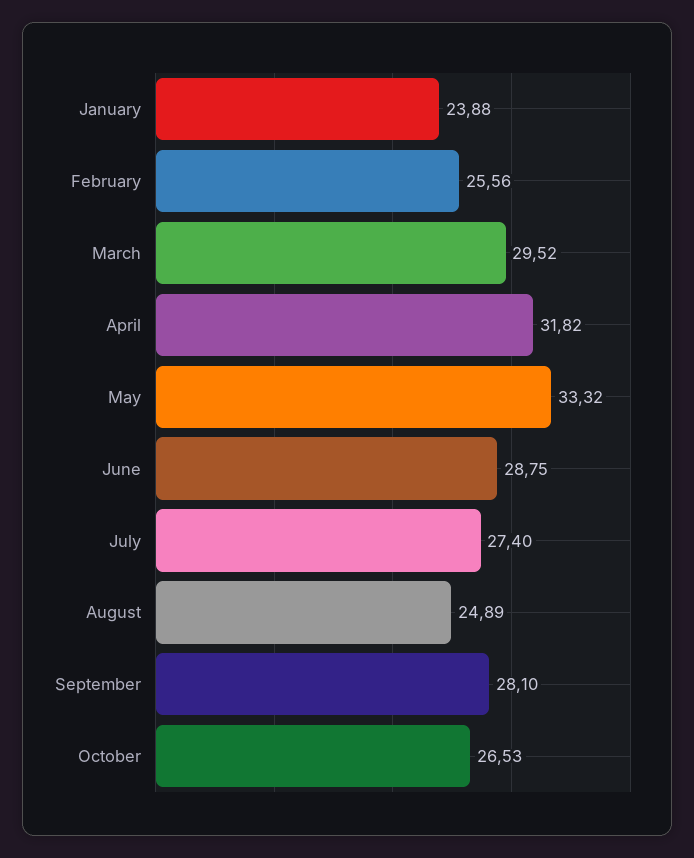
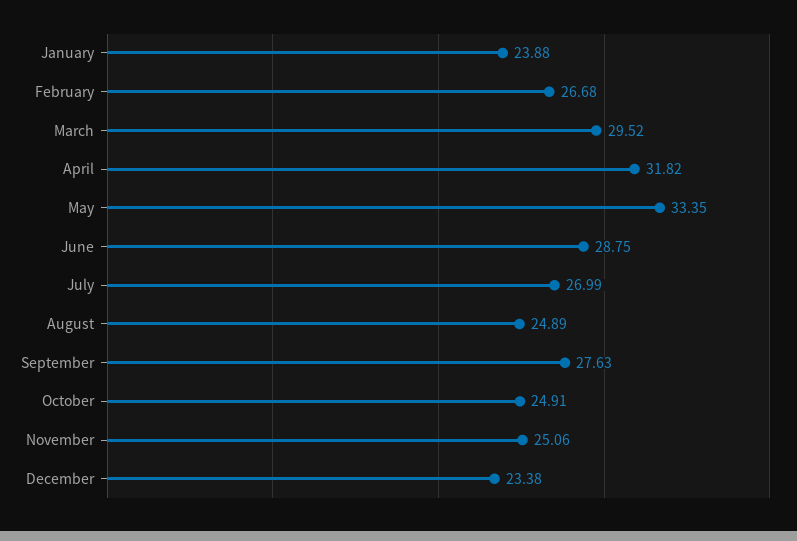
February: 25.56 -> 26.68
May: 33.32 -> 33.35
July: 27.4 -> 26.99
September: 28.1 -> 27.63
October: 26.53 -> 24.91
November: none -> 25.06
December: none -> 23.38

